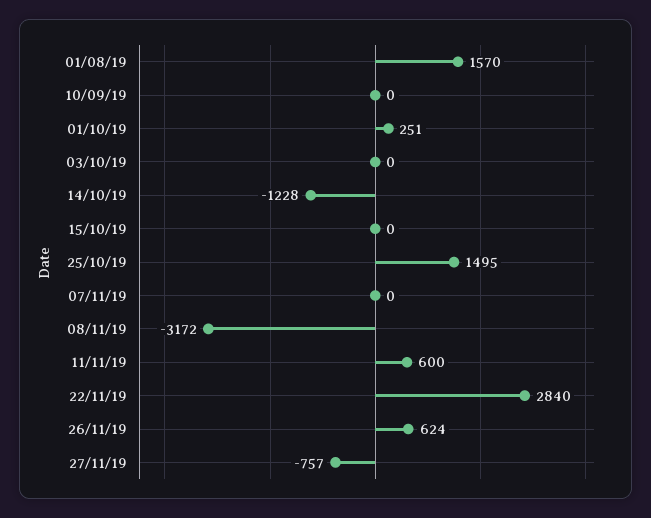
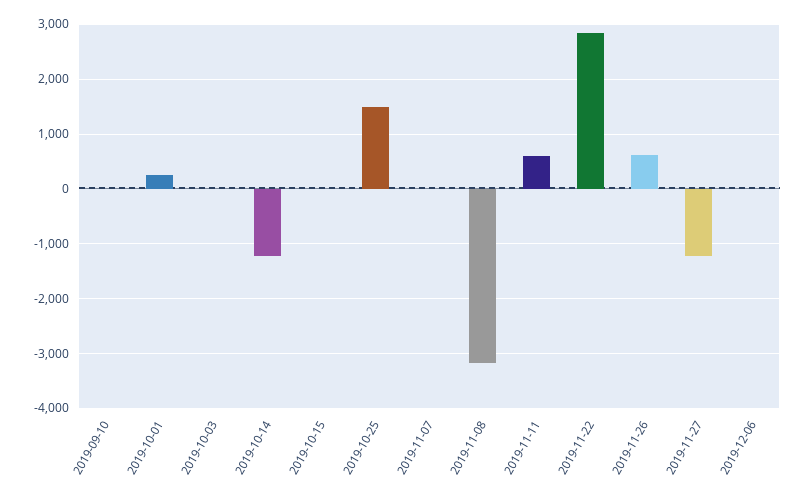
01/08/19: 1570 -> none
27/11/19: -757 -> -1200
2019-12-06: none -> 0

